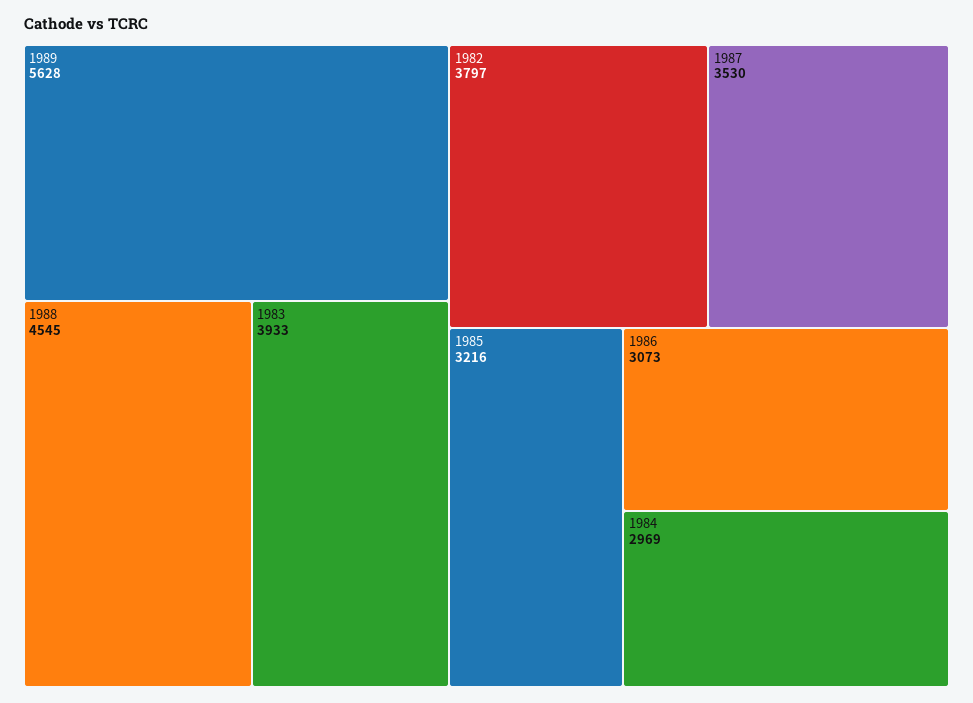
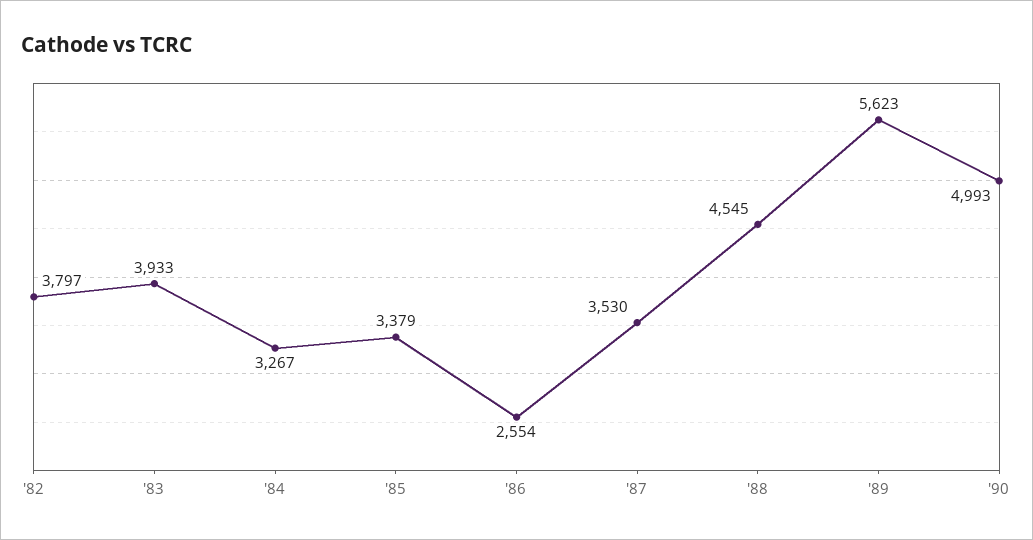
1989: 5628 -> 5623
1985: 3216 -> 3379
1986: 3073 -> 2554
1984: 2969 -> 3267
'90: none -> 4993

